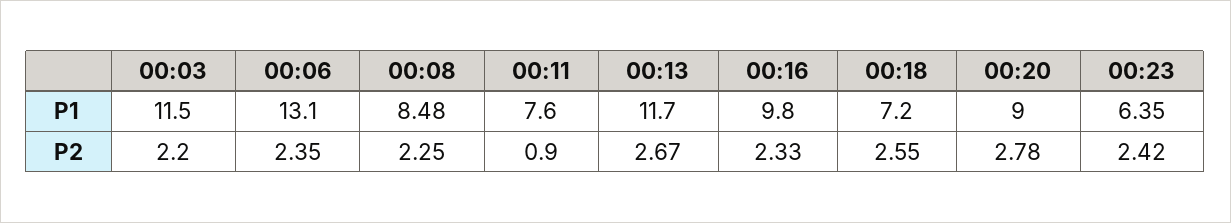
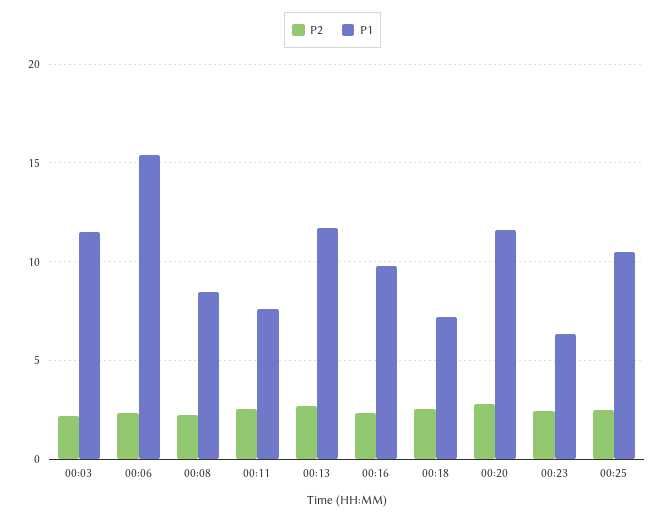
P1, 00:06: 13.1 -> 15.5
P1, 00:20: 9 -> 11.5
P2, 00:11: 0.9 -> 2.5
P2, 00:25: none -> 2.5
P1, 00:25: none -> 10.5

